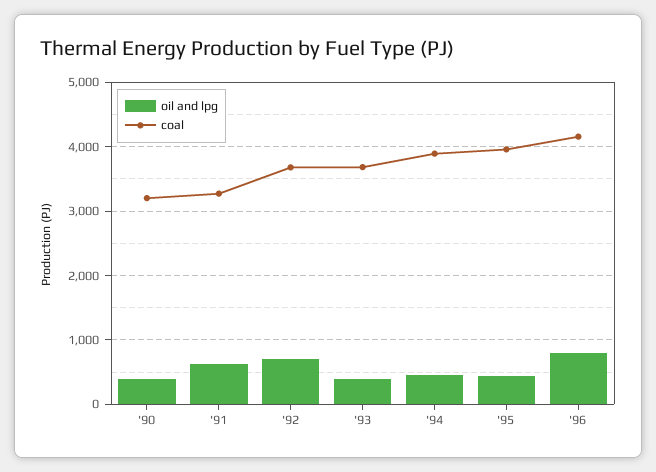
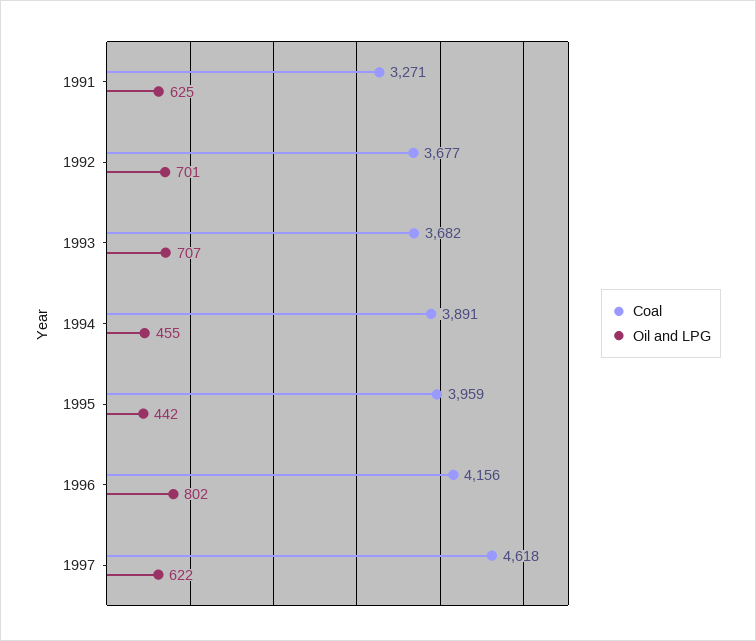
oil and lpg, '90: 400 -> none
coal, '90: 3200 -> none
oil and lpg, '93: 400 -> 707
coal, 1997: none -> 4618
oil and lpg, 1997: none -> 622

